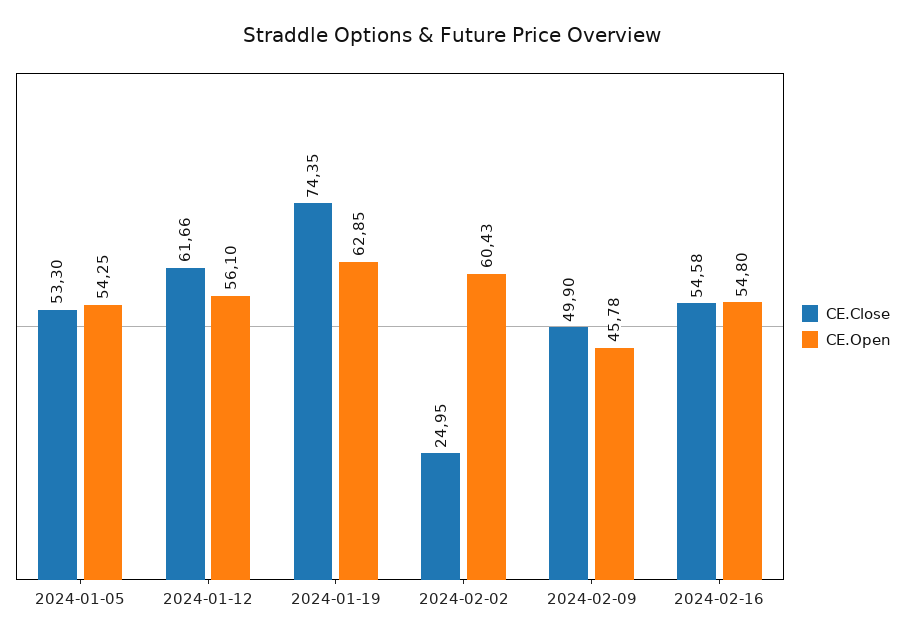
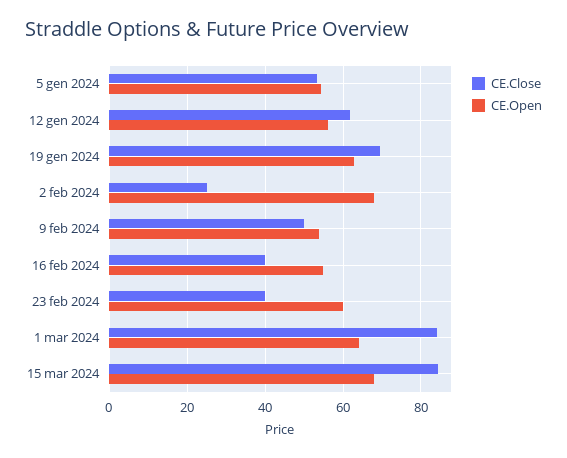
CE.Close, 2024-01-19: 74.35 -> 70
CE.Open, 2024-02-02: 60.43 -> 68
CE.Open, 2024-02-09: 45.78 -> 54
CE.Close, 2024-02-16: 54.58 -> 40
CE.Close, 23 feb 2024: none -> 40
CE.Open, 23 feb 2024: none -> 60
CE.Close, 1 mar 2024: none -> 84
CE.Open, 1 mar 2024: none -> 64
CE.Close, 15 mar 2024: none -> 84
CE.Open, 15 mar 2024: none -> 68

